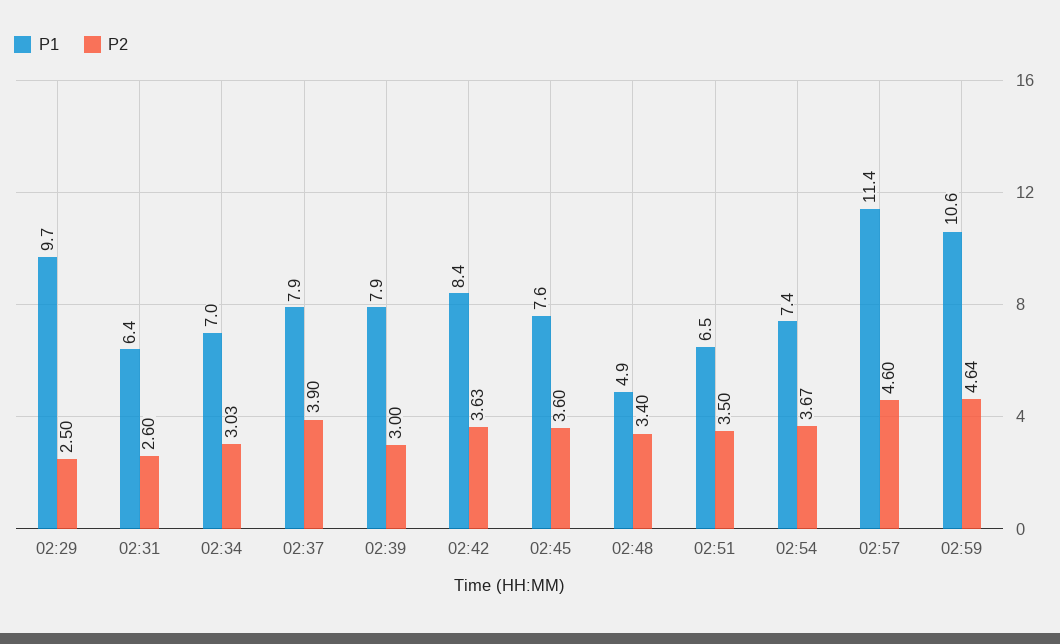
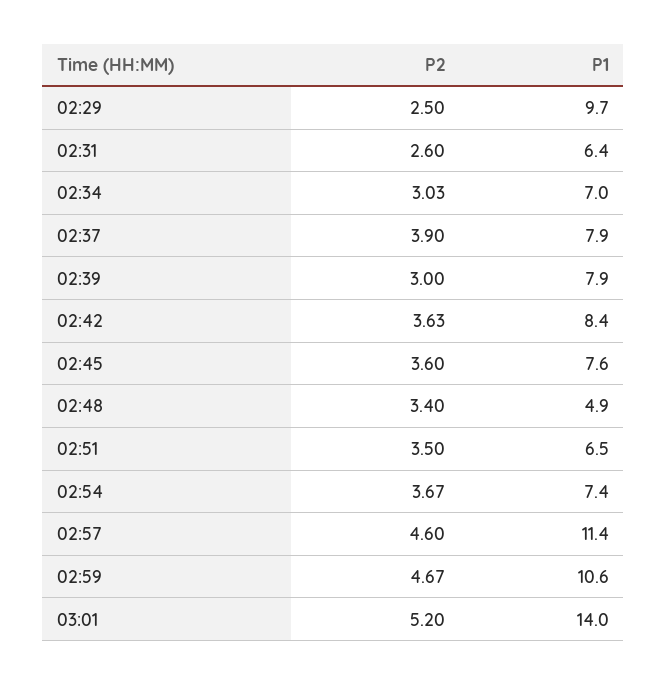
P2, 02:59: 4.64 -> 4.67
P2, 03:01: none -> 5.2
P1, 03:01: none -> 14

